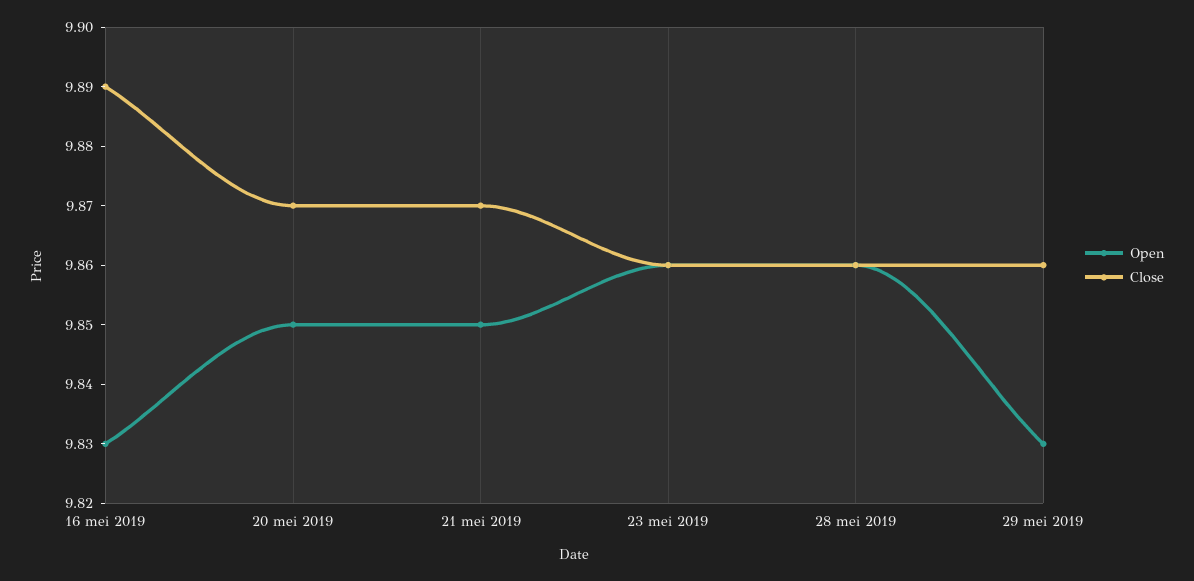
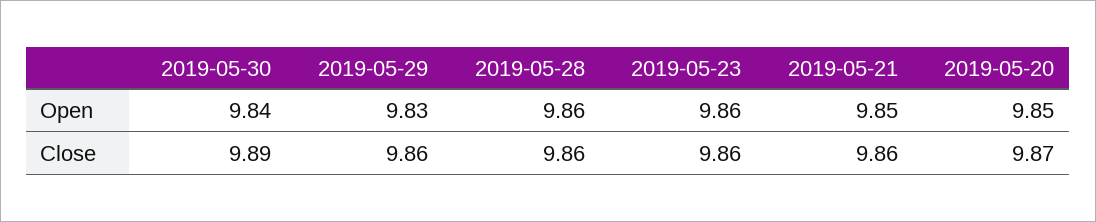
Open, 16 mei 2019: 9.83 -> none
Close, 16 mei 2019: 9.89 -> none
Close, 21 mei 2019: 9.87 -> 9.86
Open, 2019-05-30: none -> 9.84
Close, 2019-05-30: none -> 9.89

